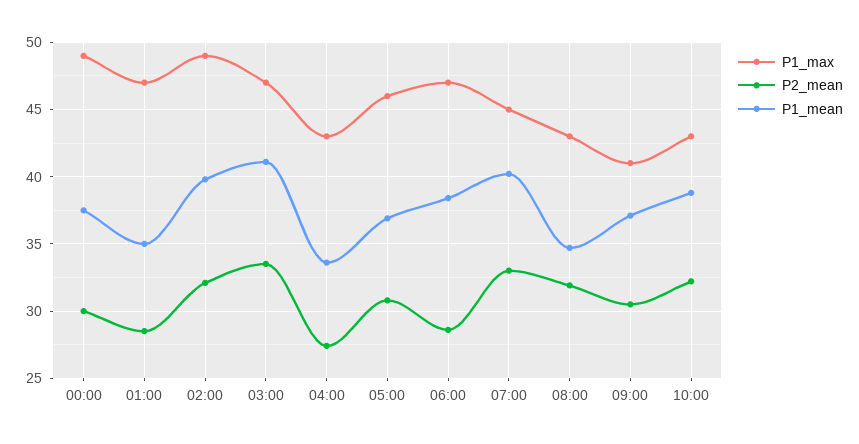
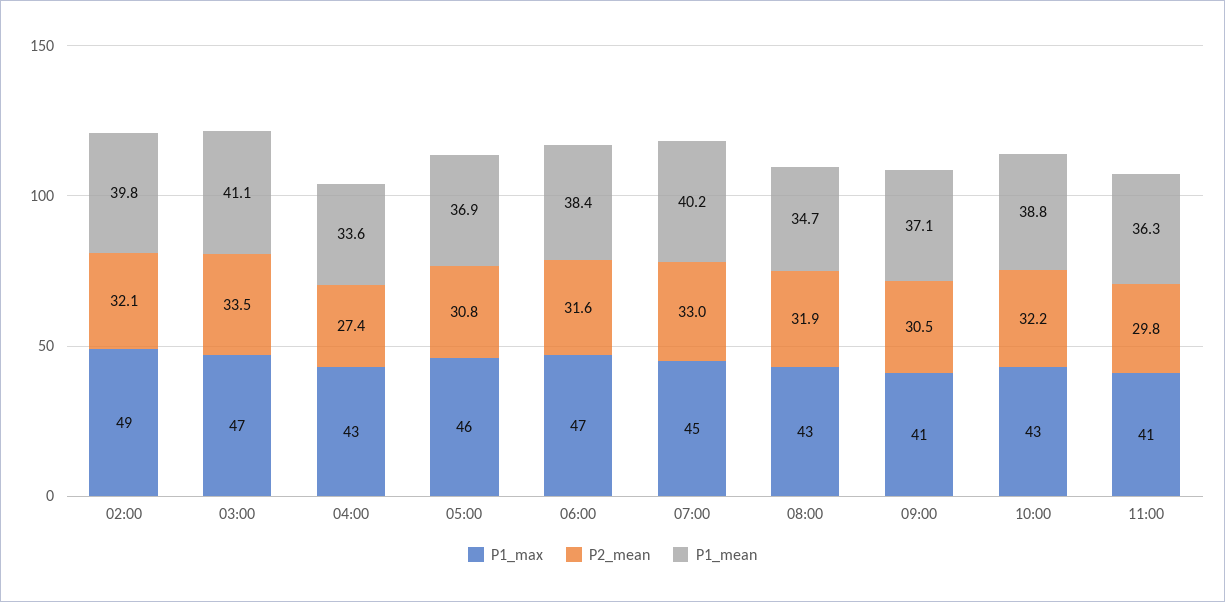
P1_max, 00:00: 49 -> none
P2_mean, 00:00: 30 -> none
P1_mean, 00:00: 37.5 -> none
P1_max, 01:00: 47 -> none
P2_mean, 01:00: 28.5 -> none
P1_mean, 01:00: 35 -> none
P2_mean, 06:00: 28.5 -> 31.6
P1_max, 11:00: none -> 41
P2_mean, 11:00: none -> 29.8
P1_mean, 11:00: none -> 36.3

